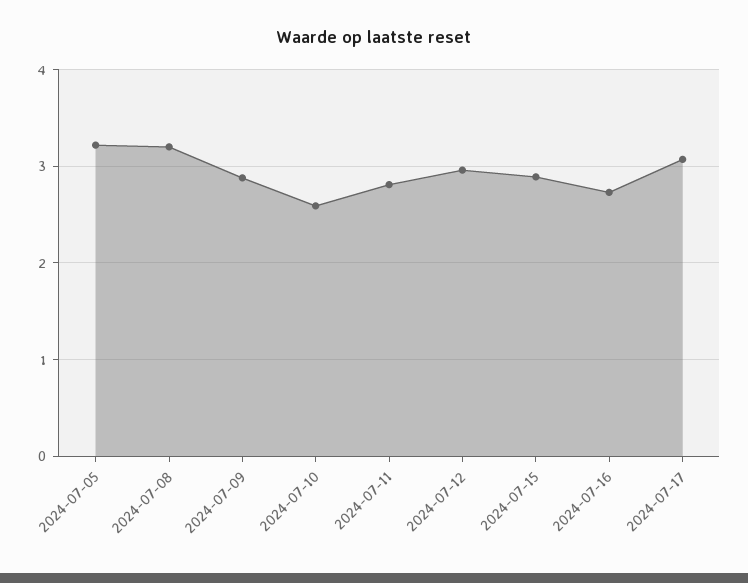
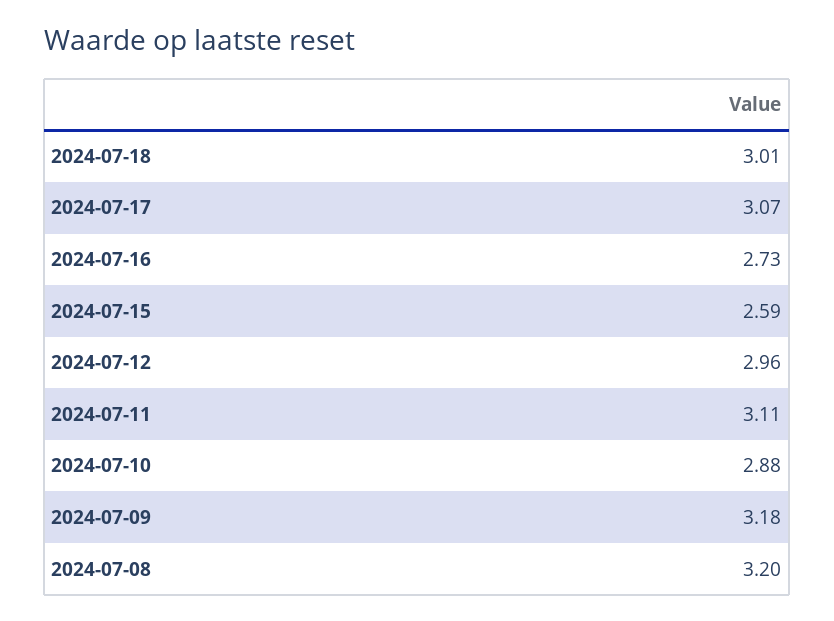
2024-07-05: 3.2 -> none
2024-07-09: 2.9 -> 3.18
2024-07-10: 2.6 -> 2.88
2024-07-11: 2.8 -> 3.11
2024-07-15: 2.9 -> 2.59
2024-07-18: none -> 3.01

